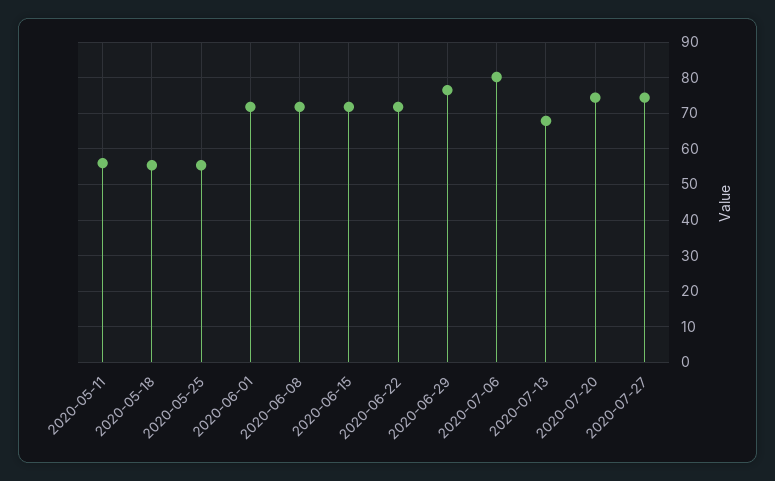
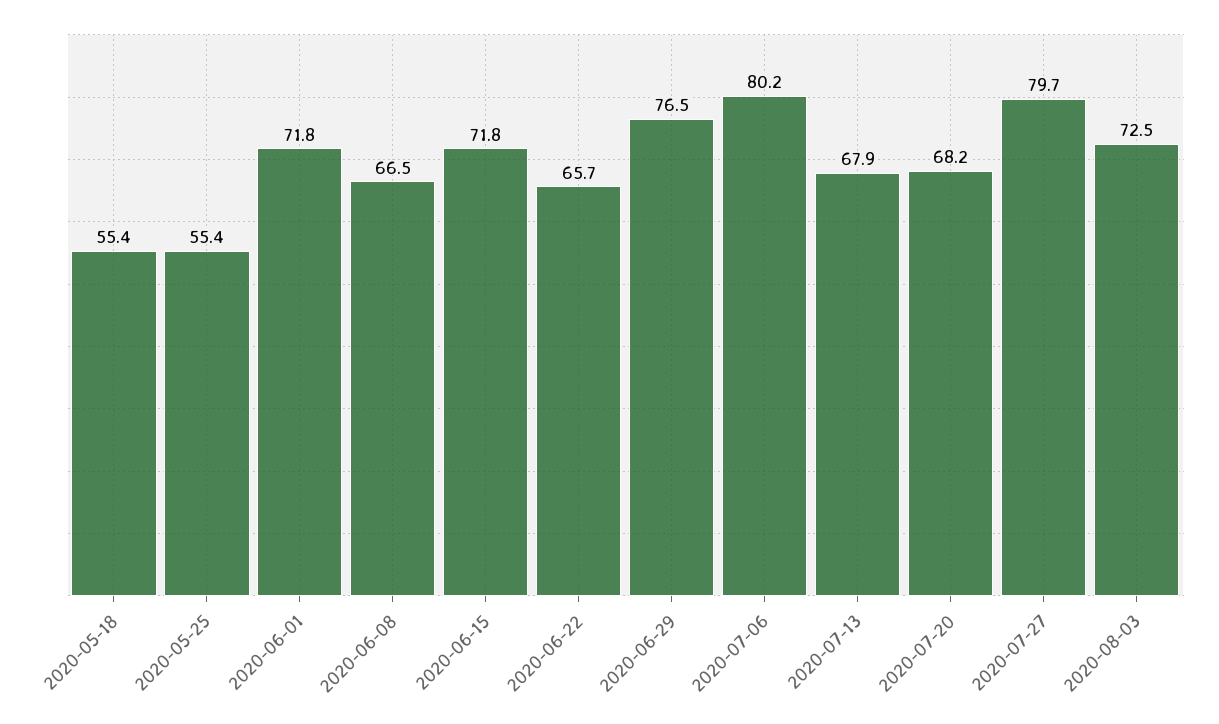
2020-05-11: 56 -> none
2020-06-08: 72 -> 66.5
2020-06-22: 72 -> 65.7
2020-07-20: 74 -> 68.2
2020-07-27: 74 -> 79.7
2020-08-03: none -> 72.5

